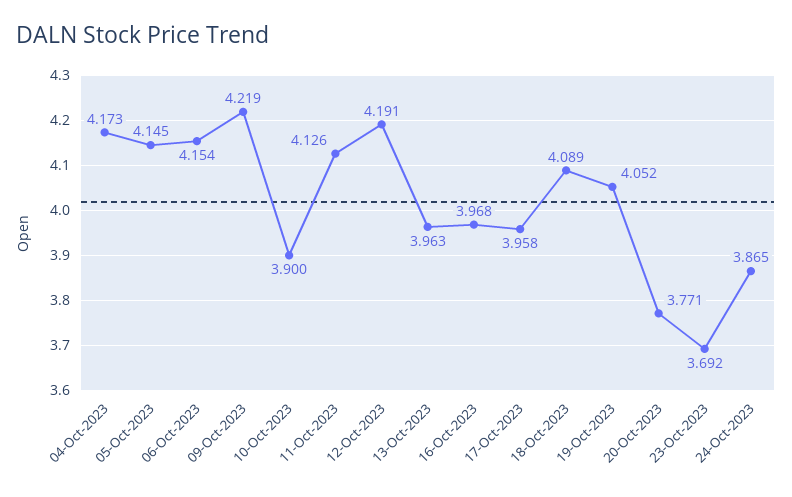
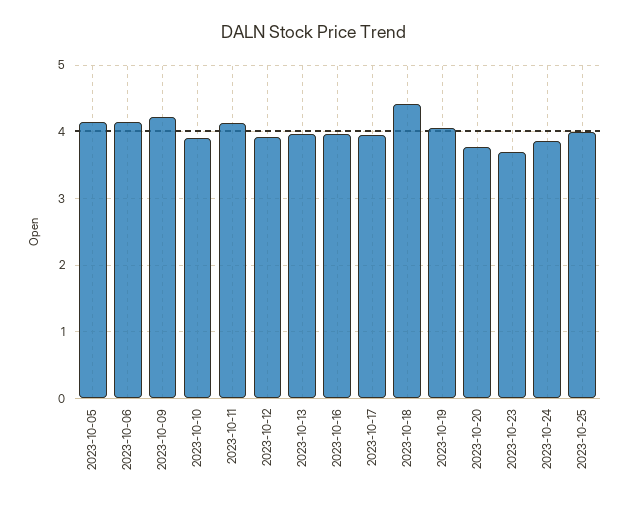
04-Oct-2023: 4.173 -> none
12-Oct-2023: 4.191 -> 3.9
18-Oct-2023: 4.089 -> 4.4
2023-10-25: none -> 4

